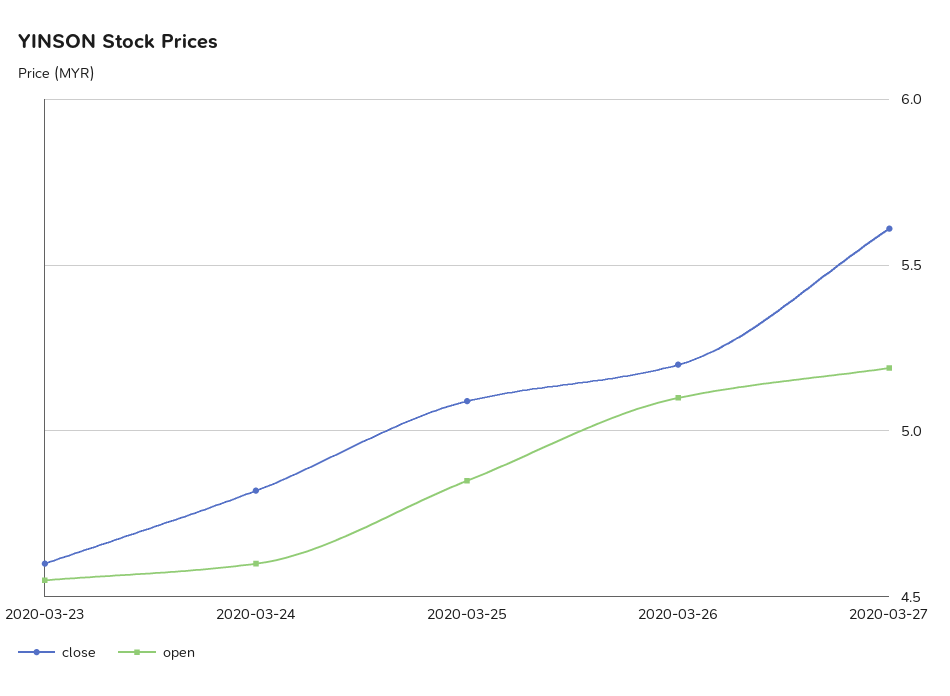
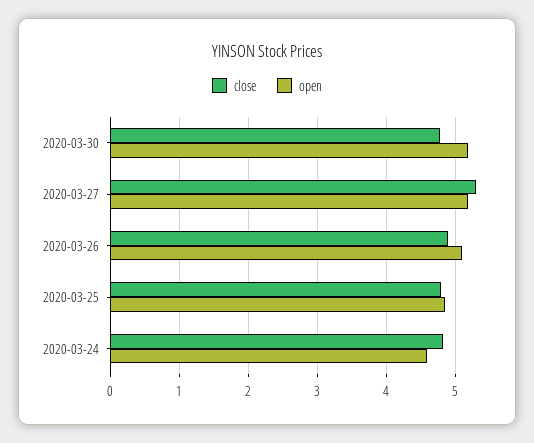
close, 2020-03-23: 4.6 -> none
open, 2020-03-23: 4.55 -> none
close, 2020-03-25: 5.1 -> 4.8
close, 2020-03-26: 5.2 -> 4.9
close, 2020-03-27: 5.6 -> 5.3
close, 2020-03-30: none -> 4.8
open, 2020-03-30: none -> 5.2

